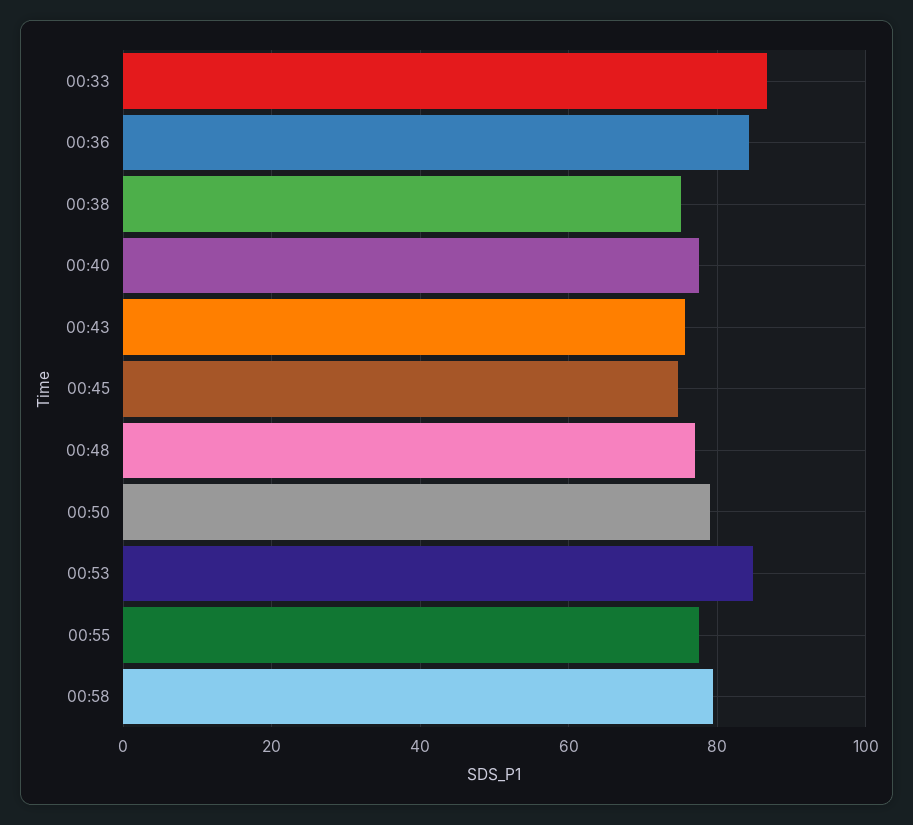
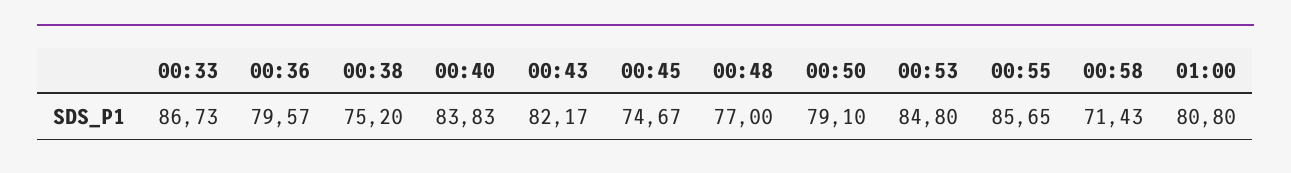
00:36: 84 -> 79.57
00:40: 78 -> 83.83
00:43: 76 -> 82.17
00:55: 78 -> 85.65
00:58: 80 -> 71.43
01:00: none -> 80.8

